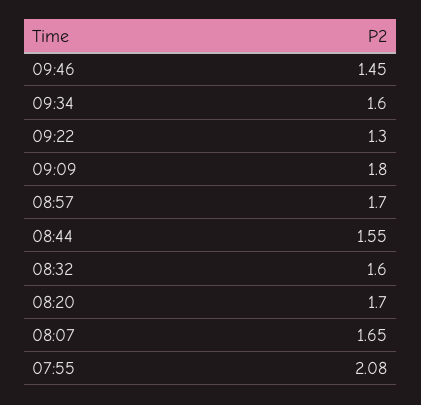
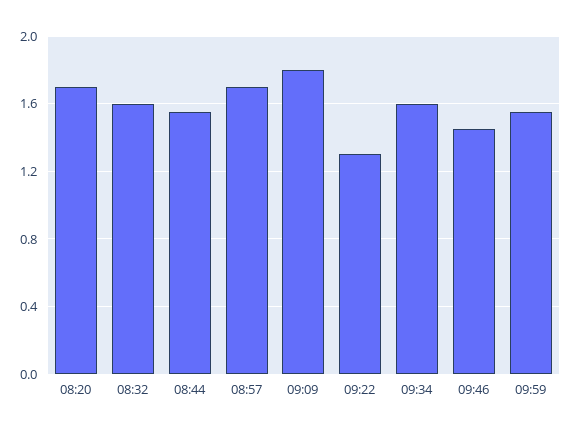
08:07: 1.65 -> none
07:55: 2.08 -> none
09:59: none -> 1.55

